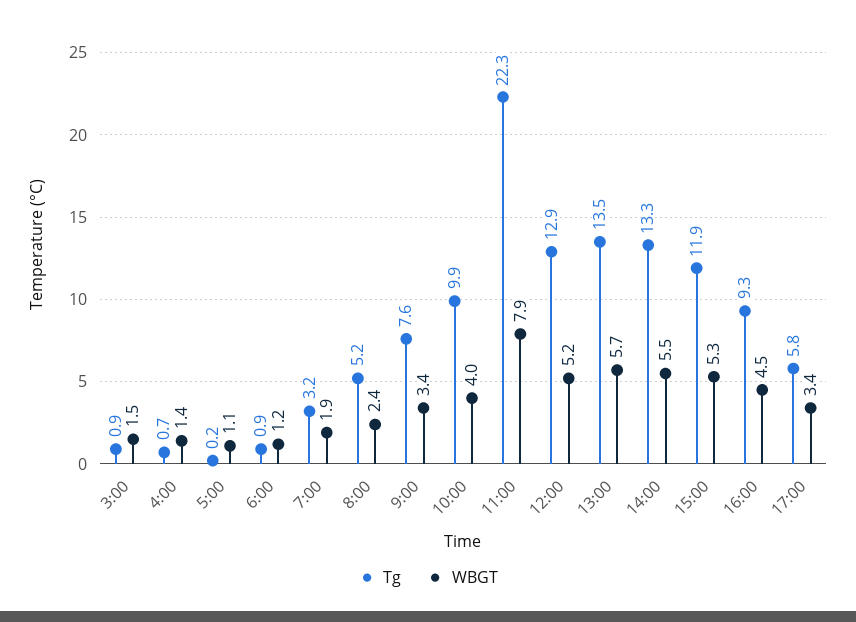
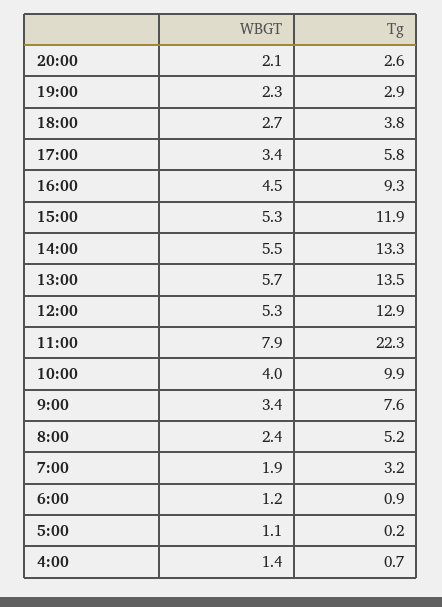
Tg, 3:00: 0.9 -> none
WBGT, 3:00: 1.5 -> none
WBGT, 12:00: 5.2 -> 5.3
WBGT, 20:00: none -> 2.1
Tg, 20:00: none -> 2.6
WBGT, 19:00: none -> 2.3
Tg, 19:00: none -> 2.9
WBGT, 18:00: none -> 2.7
Tg, 18:00: none -> 3.8

